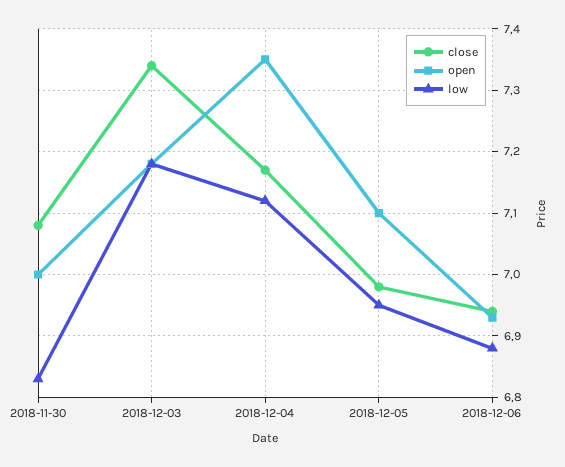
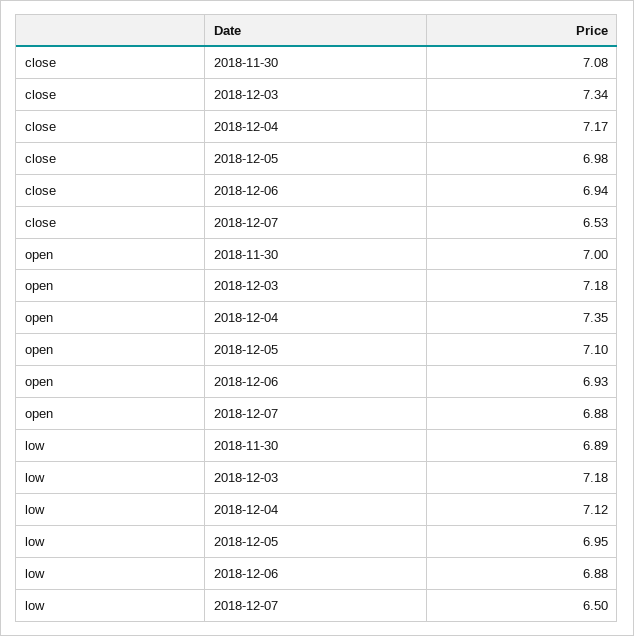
low, 2018-11-30: 6.83 -> 6.89
close, 2018-12-07: none -> 6.53
open, 2018-12-07: none -> 6.88
low, 2018-12-07: none -> 6.5

